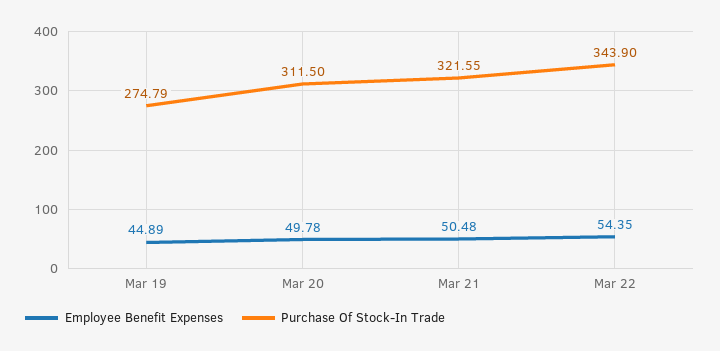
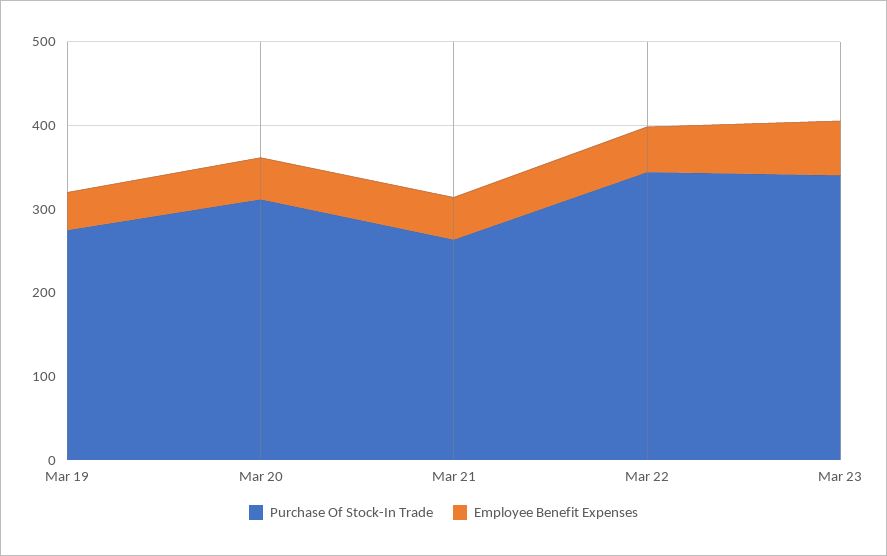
Purchase Of Stock-In Trade, Mar 21: 321.55 -> 260
Purchase Of Stock-In Trade, Mar 23: none -> 340
Employee Benefit Expenses, Mar 23: none -> 60

